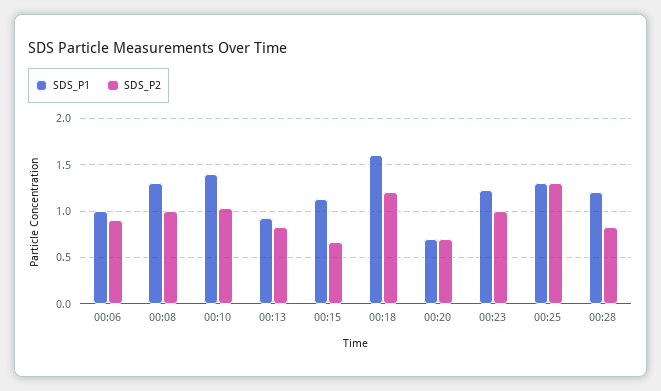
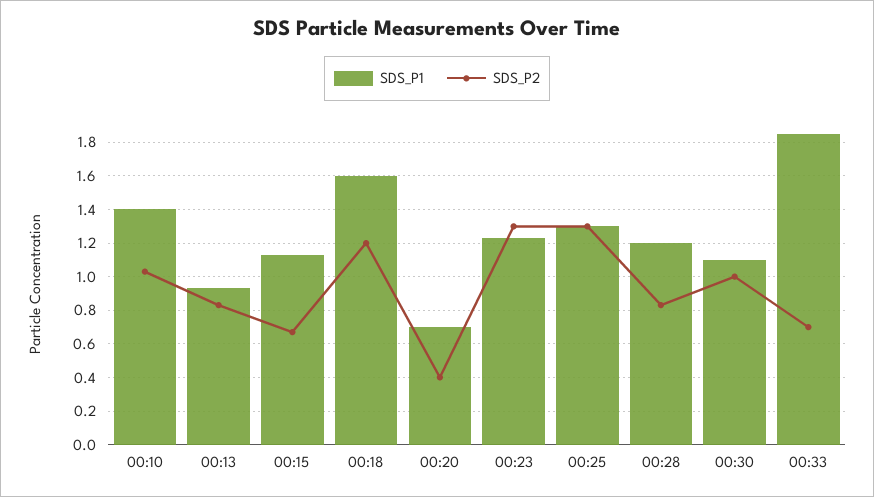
SDS_P1, 00:06: 1 -> none
SDS_P2, 00:06: 0.9 -> none
SDS_P1, 00:08: 1.3 -> none
SDS_P2, 00:08: 1 -> none
SDS_P2, 00:20: 0.7 -> 0.4
SDS_P2, 00:23: 1 -> 1.3
SDS_P1, 00:30: none -> 1.1
SDS_P2, 00:30: none -> 1
SDS_P1, 00:33: none -> 1.85
SDS_P2, 00:33: none -> 0.7

